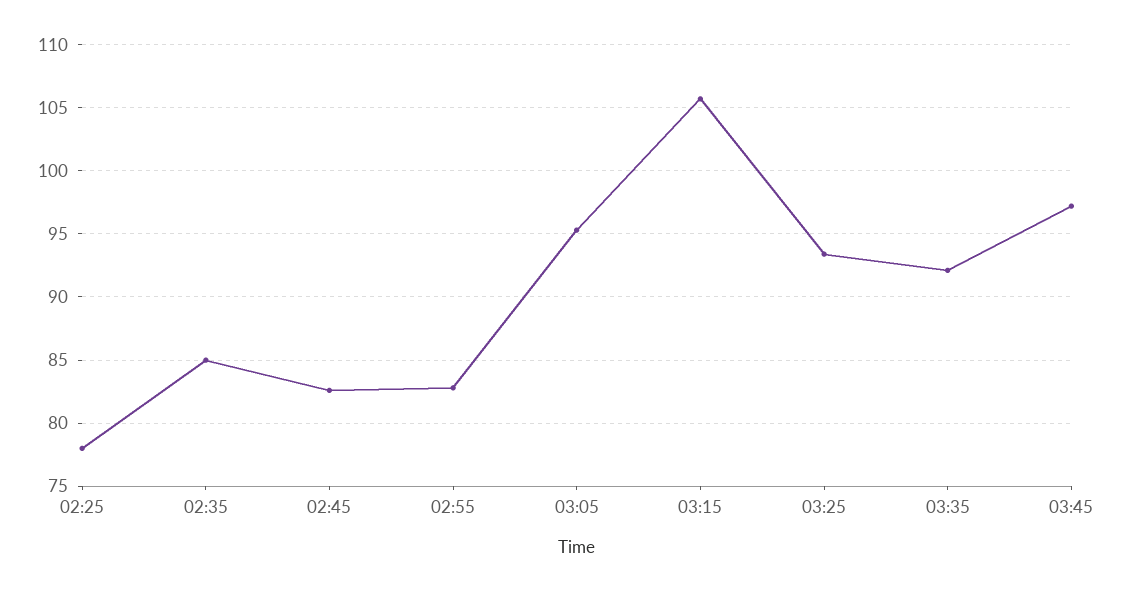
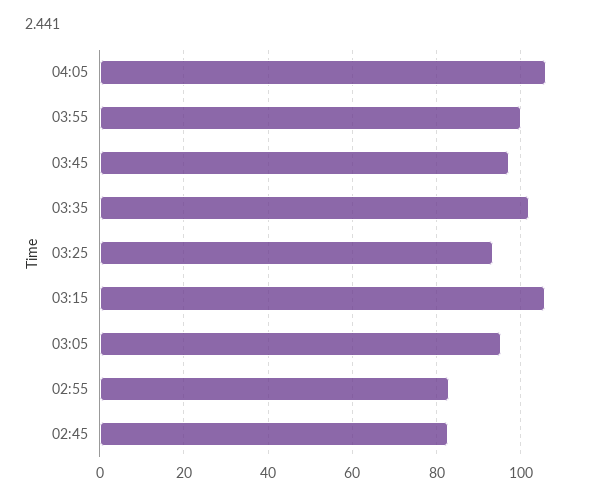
02:25: 78 -> none
02:35: 85 -> none
03:35: 92 -> 102
04:05: none -> 106
03:55: none -> 100

